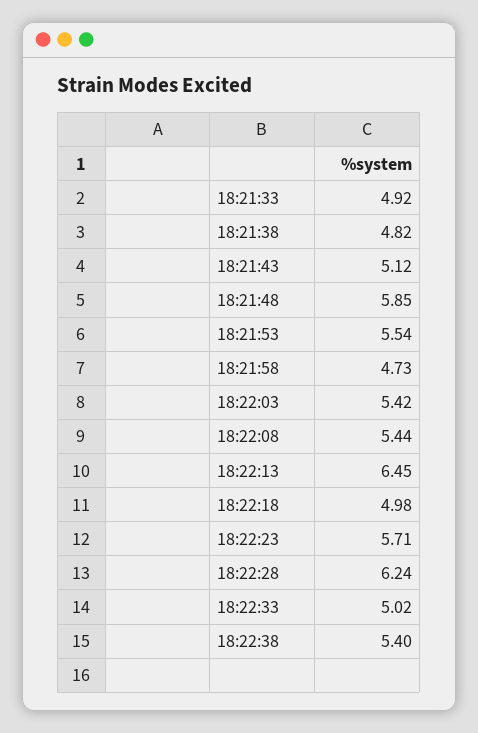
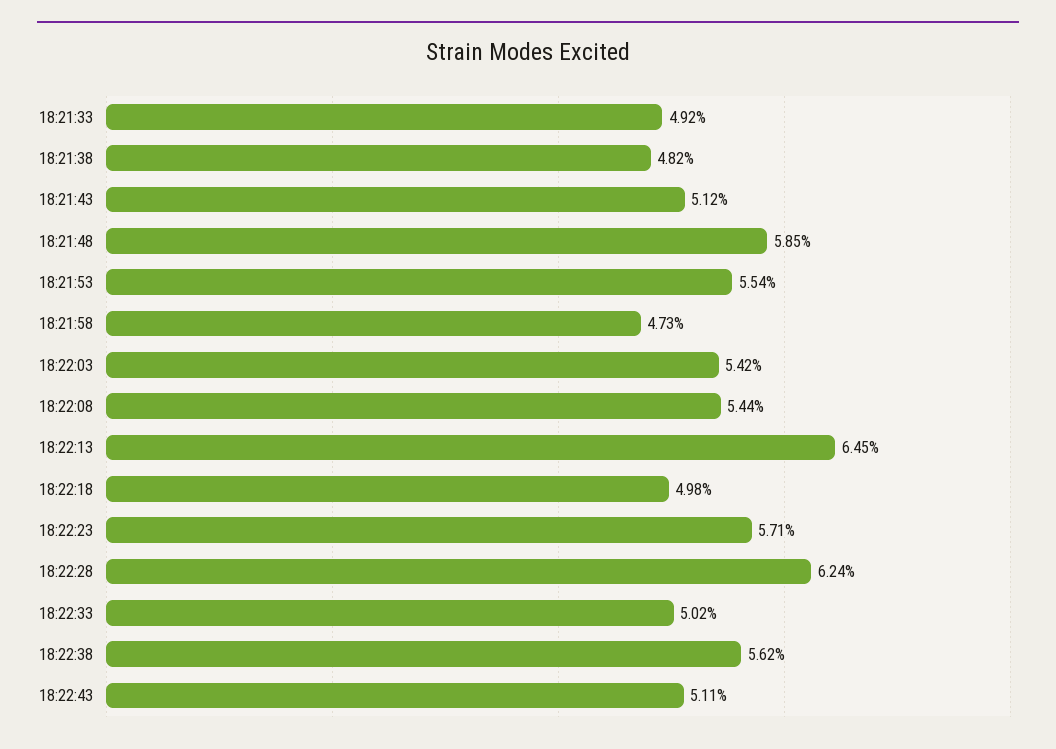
18:22:38: 5.4 -> 5.62
18:22:43: none -> 5.11

